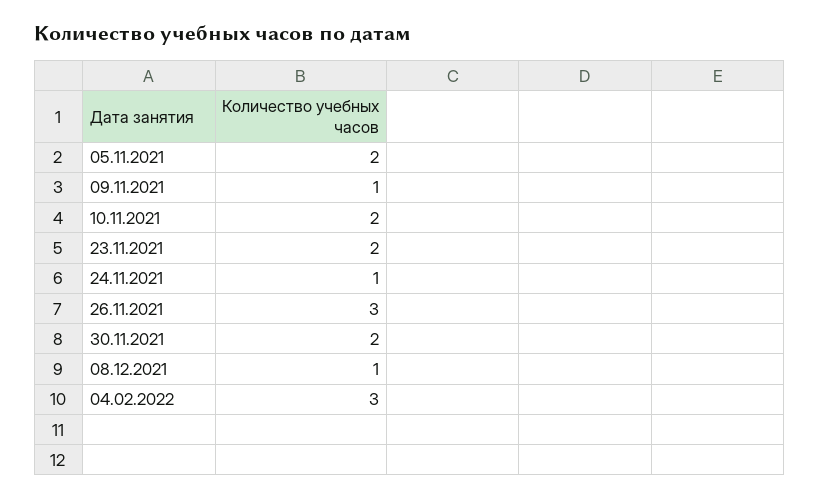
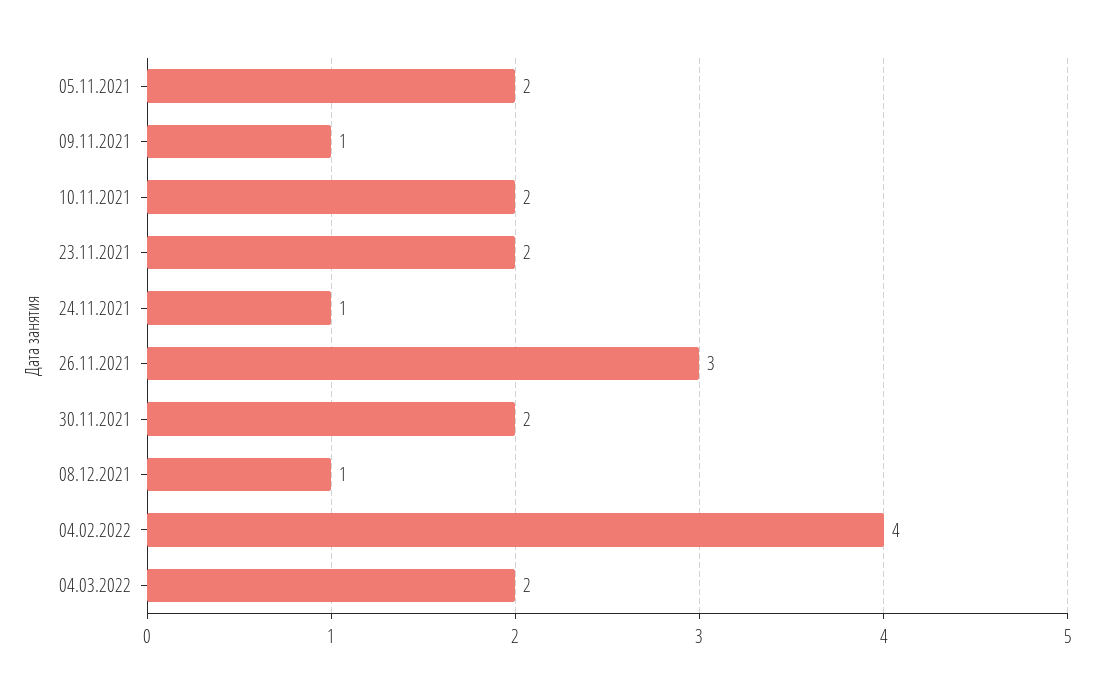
04.02.2022: 3 -> 4
04.03.2022: none -> 2

